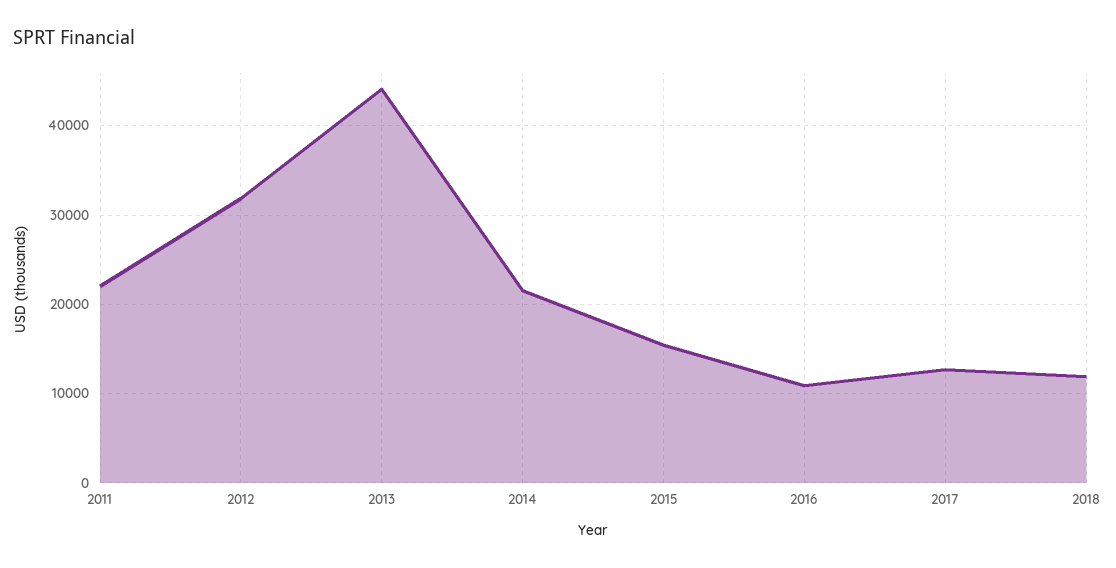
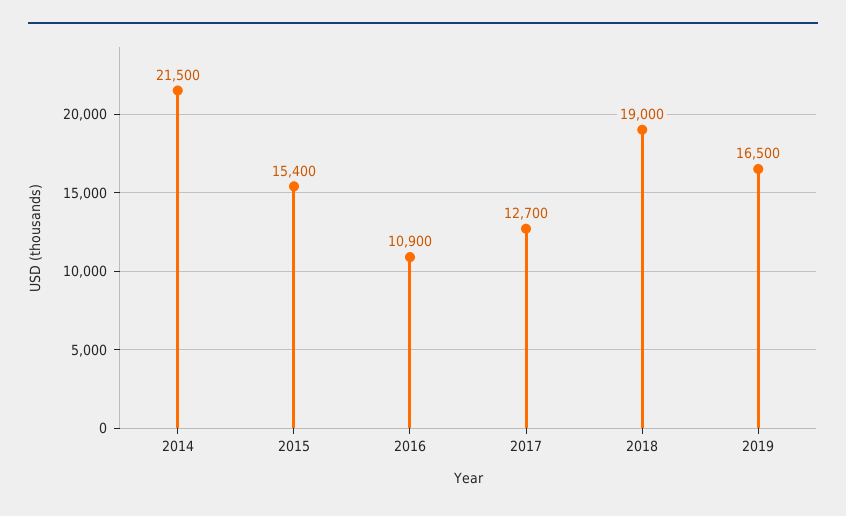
2011: 22000 -> none
2012: 32000 -> none
2013: 44000 -> none
2018: 12000 -> 19000
2019: none -> 16500

